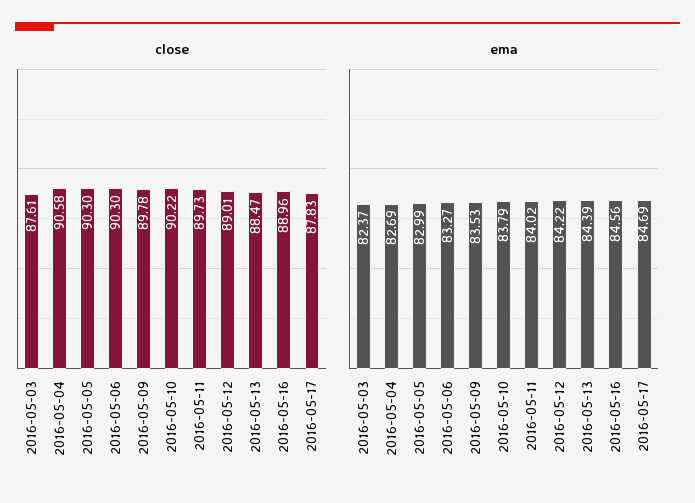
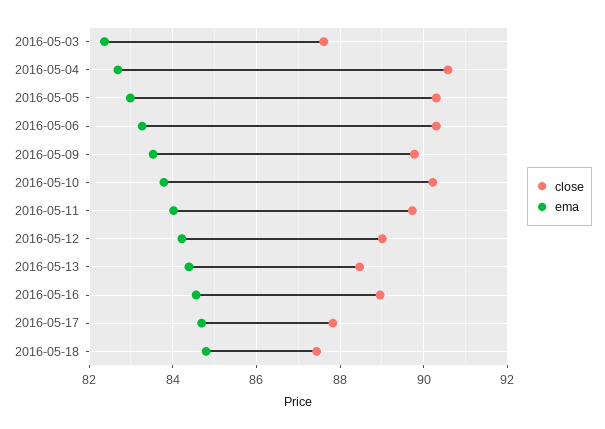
close, 2016-05-18: none -> 87.4
ema, 2016-05-18: none -> 84.8

